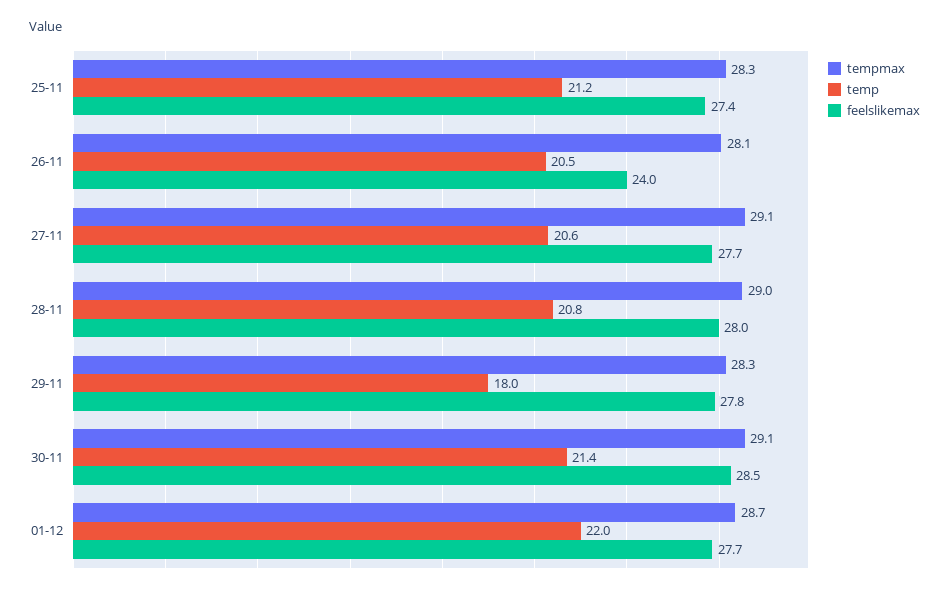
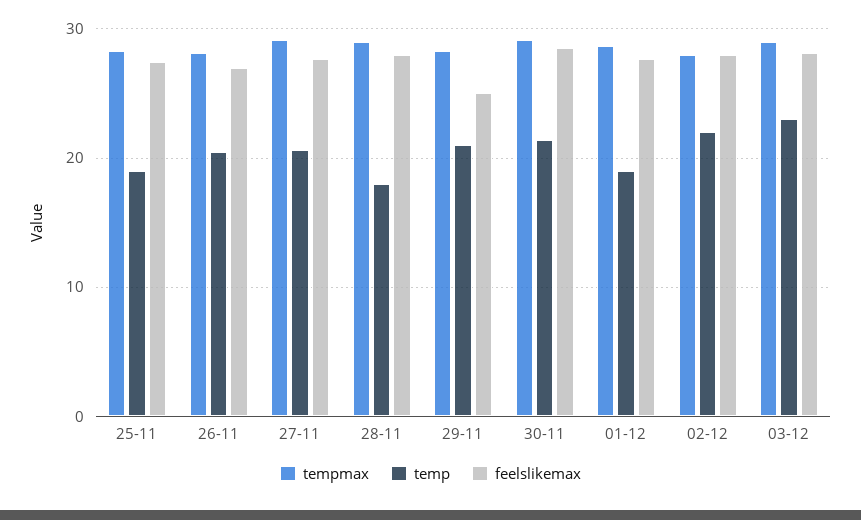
temp, 25-11: 21.2 -> 19
feelslikemax, 26-11: 24 -> 27
temp, 28-11: 20.8 -> 18
temp, 29-11: 18 -> 21
feelslikemax, 29-11: 27.8 -> 25
temp, 01-12: 22 -> 19
tempmax, 02-12: none -> 28
temp, 02-12: none -> 22
feelslikemax, 02-12: none -> 28
tempmax, 03-12: none -> 29
temp, 03-12: none -> 23
feelslikemax, 03-12: none -> 28

